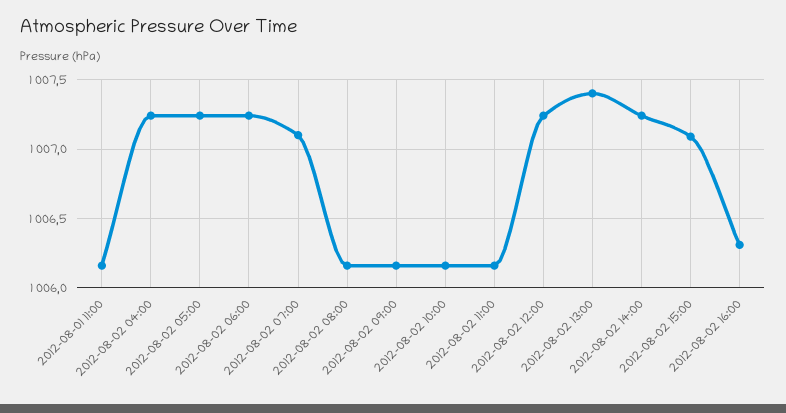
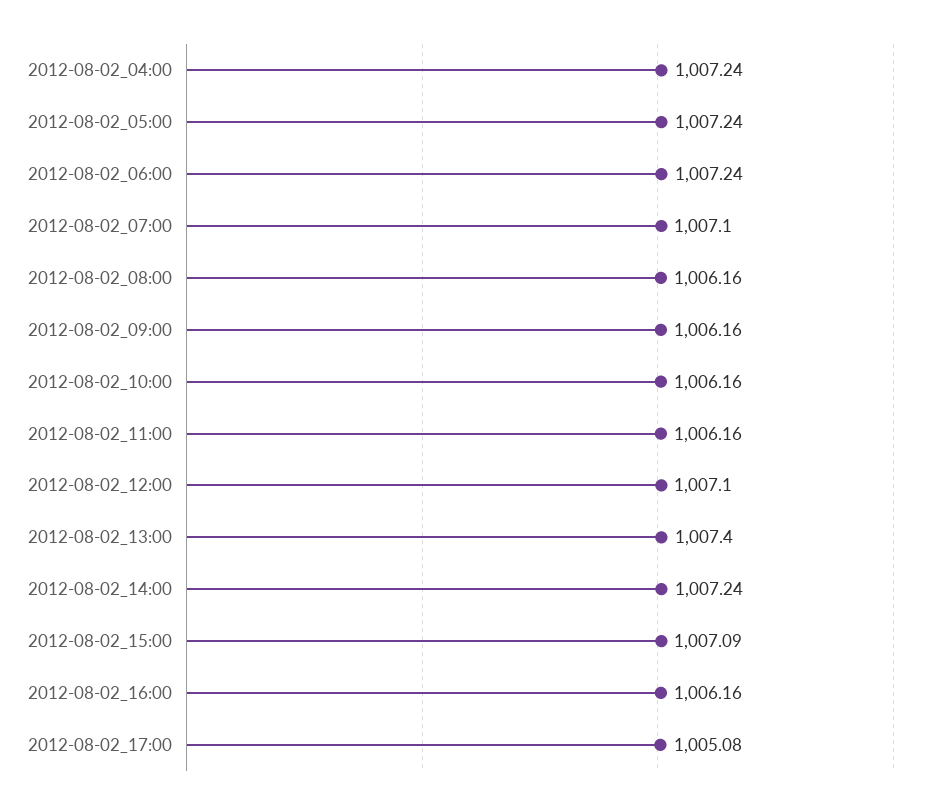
2012-08-01 11:00: 1006.15 -> none
2012-08-02 12:00: 1007.25 -> 1007.1
2012-08-02 16:00: 1006.3 -> 1006.16
2012-08-02_17:00: none -> 1005.08

